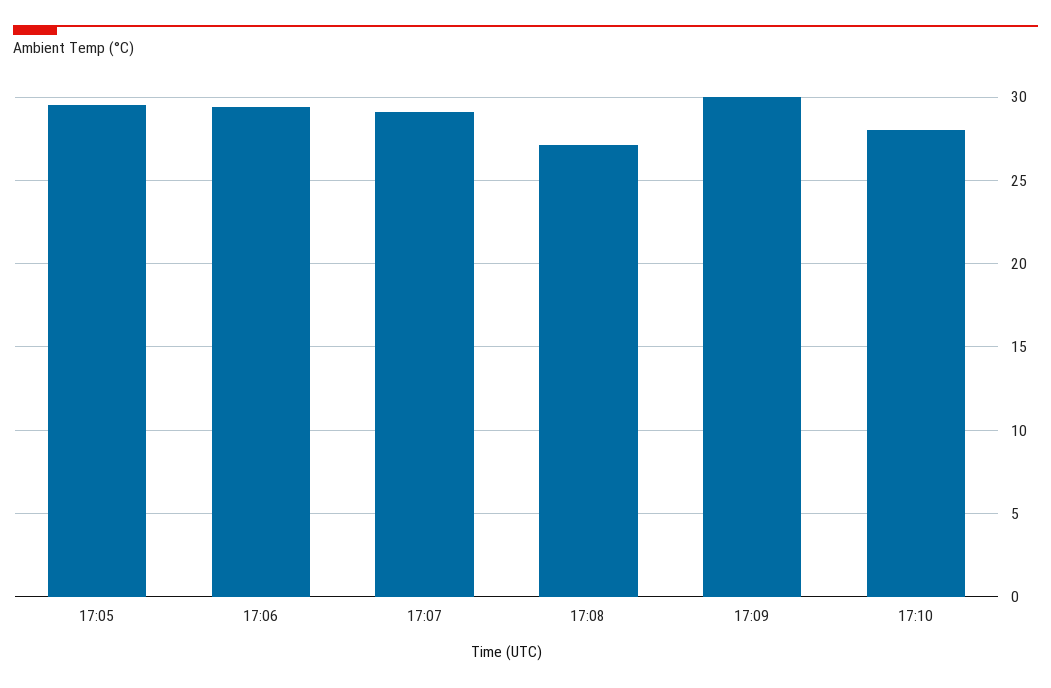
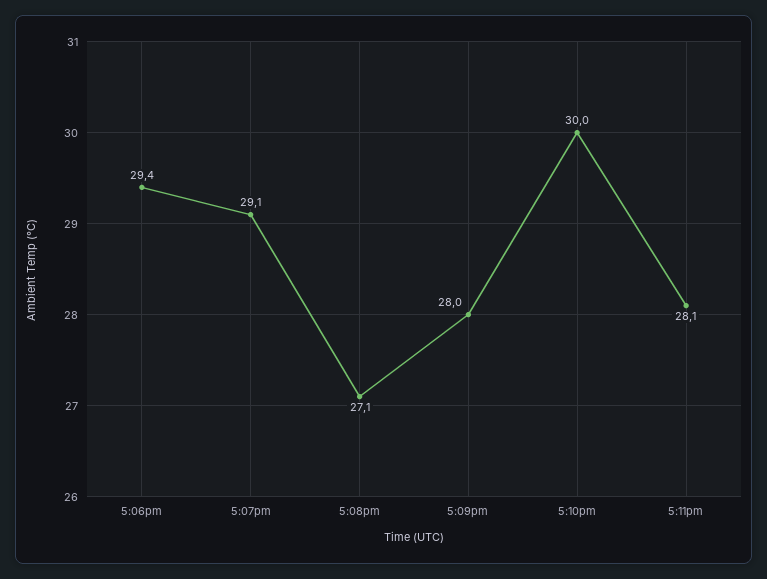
17:05: 29.5 -> none
17:09: 30 -> 28
17:10: 28 -> 30
5:11pm: none -> 28.1

